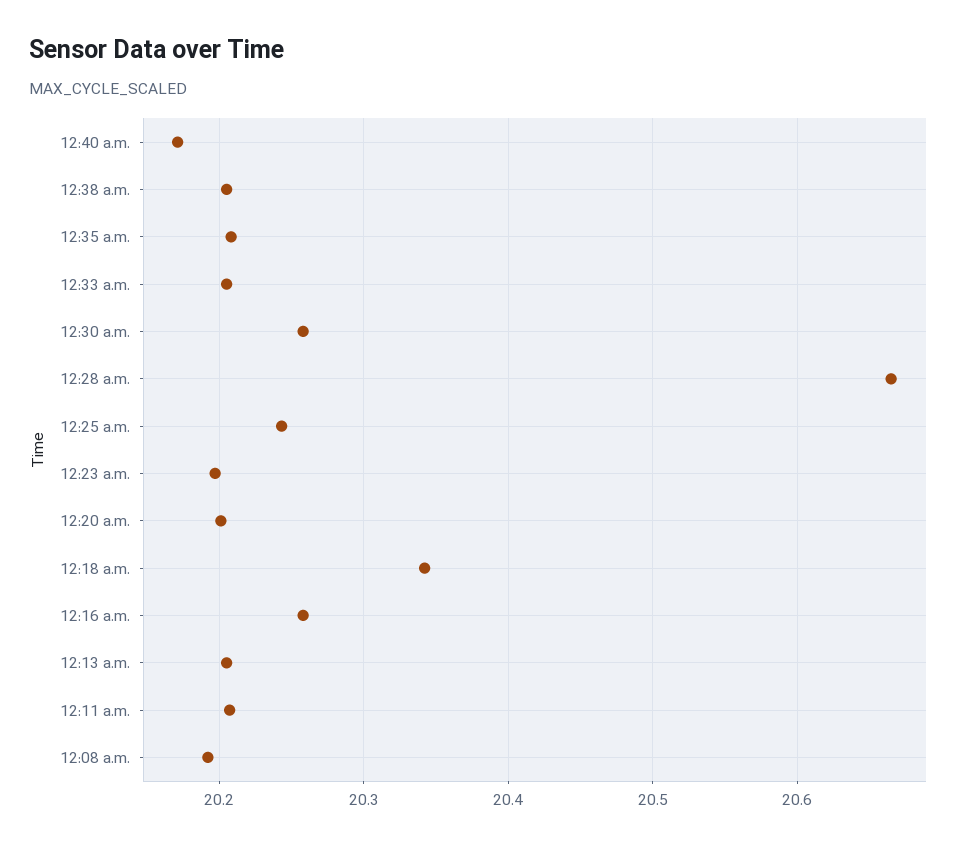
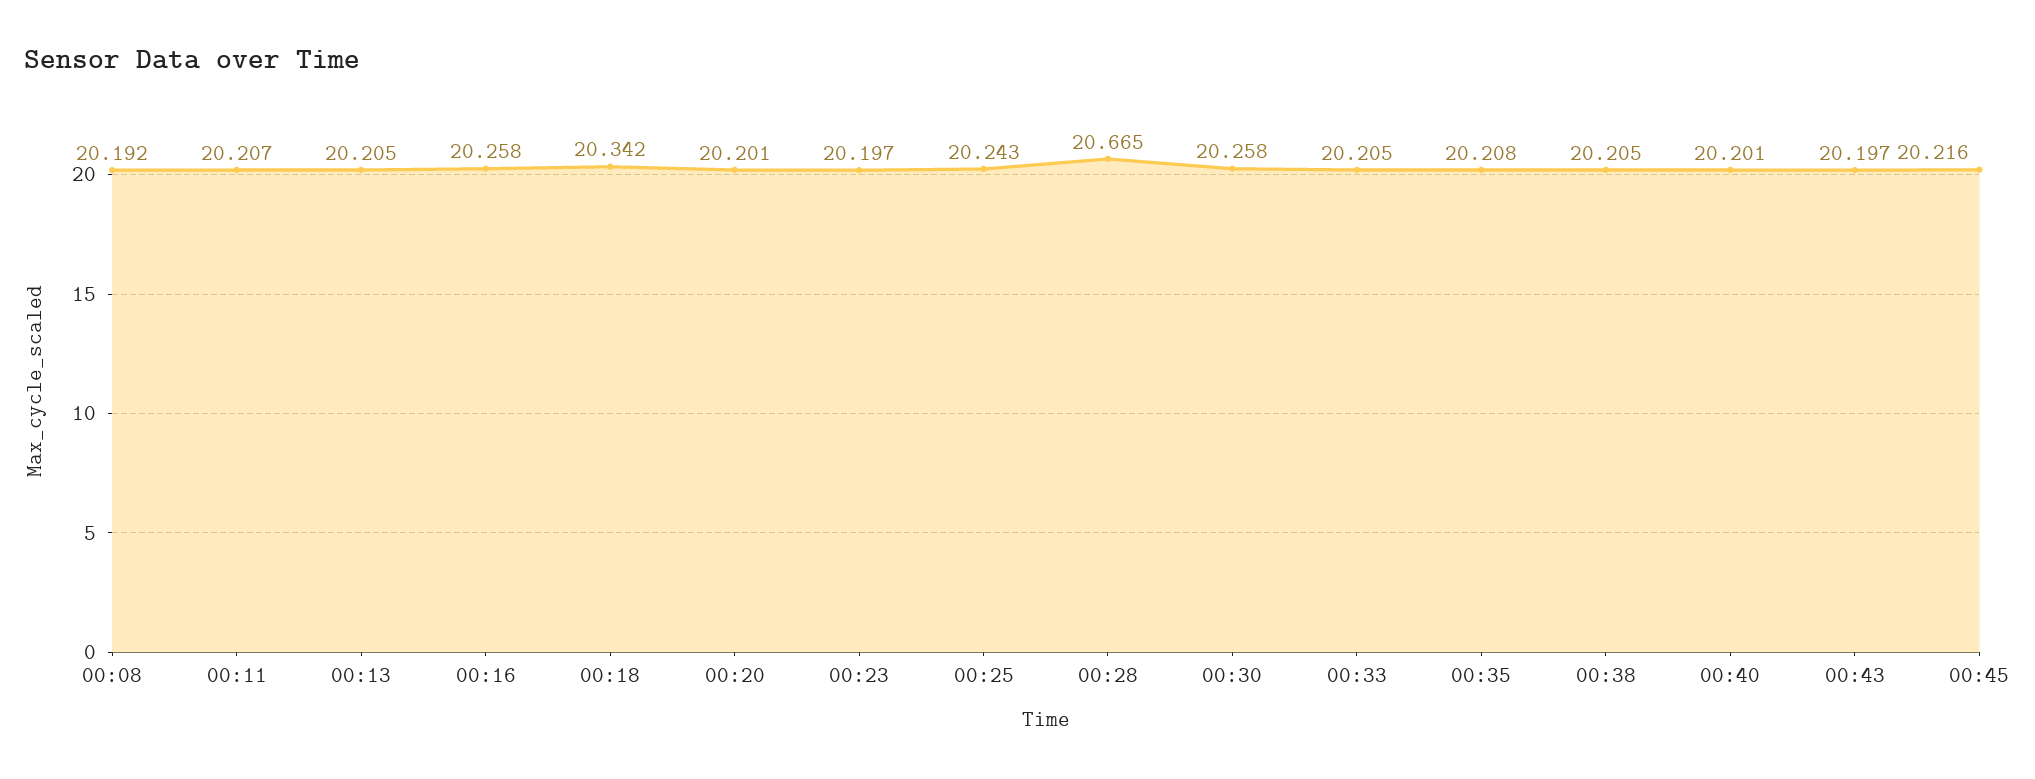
12:40 a.m.: 20.17 -> 20.201
00:43: none -> 20.197
00:45: none -> 20.216

